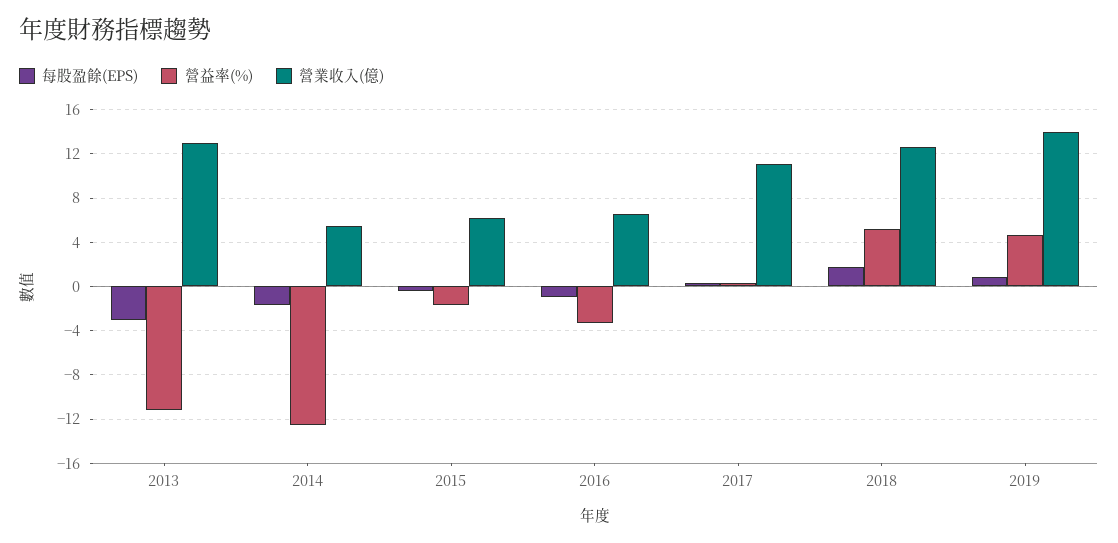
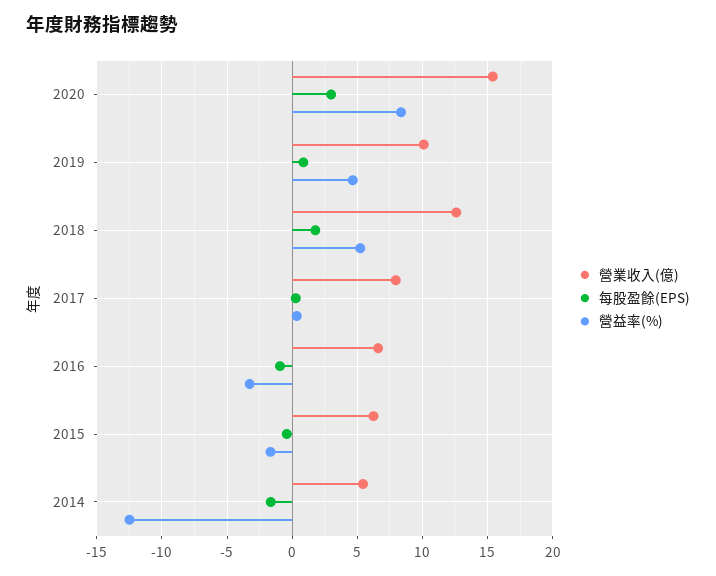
每股盈餘(EPS), 2013: -3 -> none
營益率(%), 2013: -11 -> none
營業收入(億), 2013: 13 -> none
營業收入(億), 2017: 11 -> 8
營業收入(億), 2019: 14 -> 10
營業收入(億), 2020: none -> 15.5
每股盈餘(EPS), 2020: none -> 3
營益率(%), 2020: none -> 8.5

